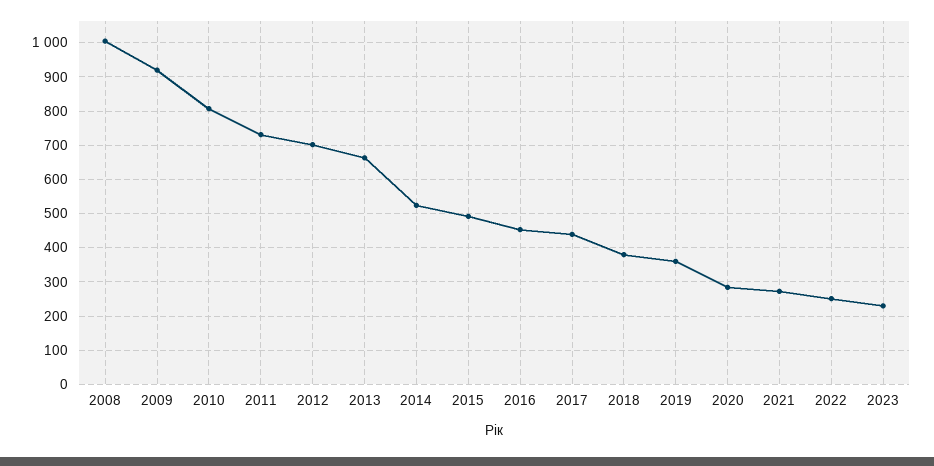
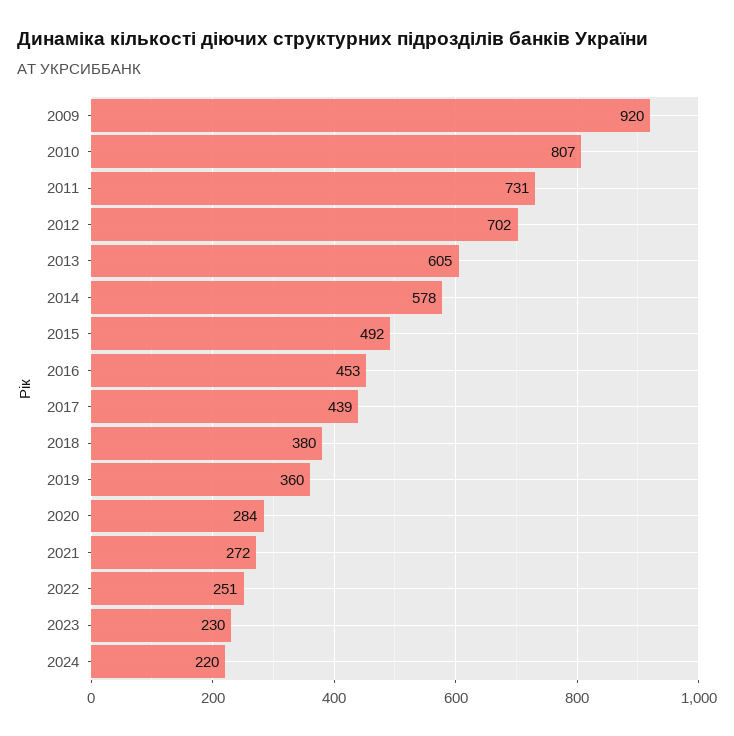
2008: 1000 -> none
2013: 660 -> 605
2014: 520 -> 578
2024: none -> 220

